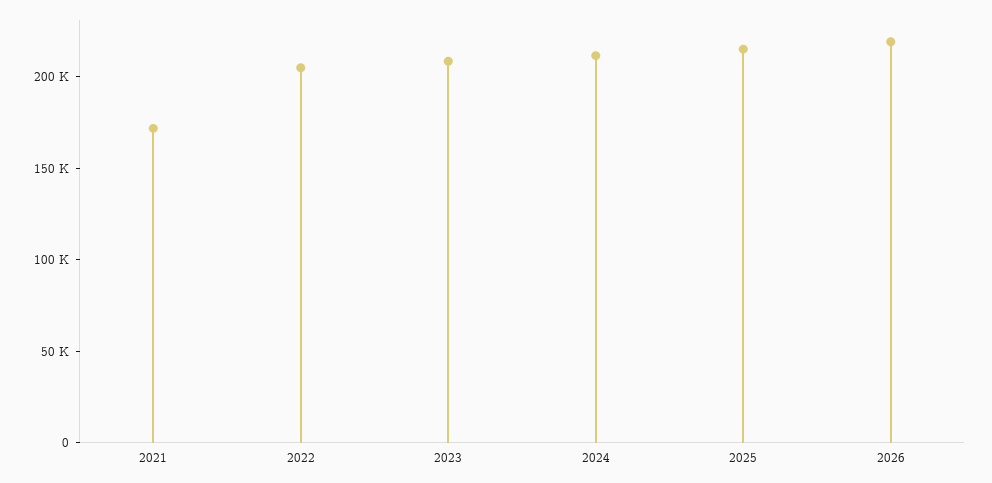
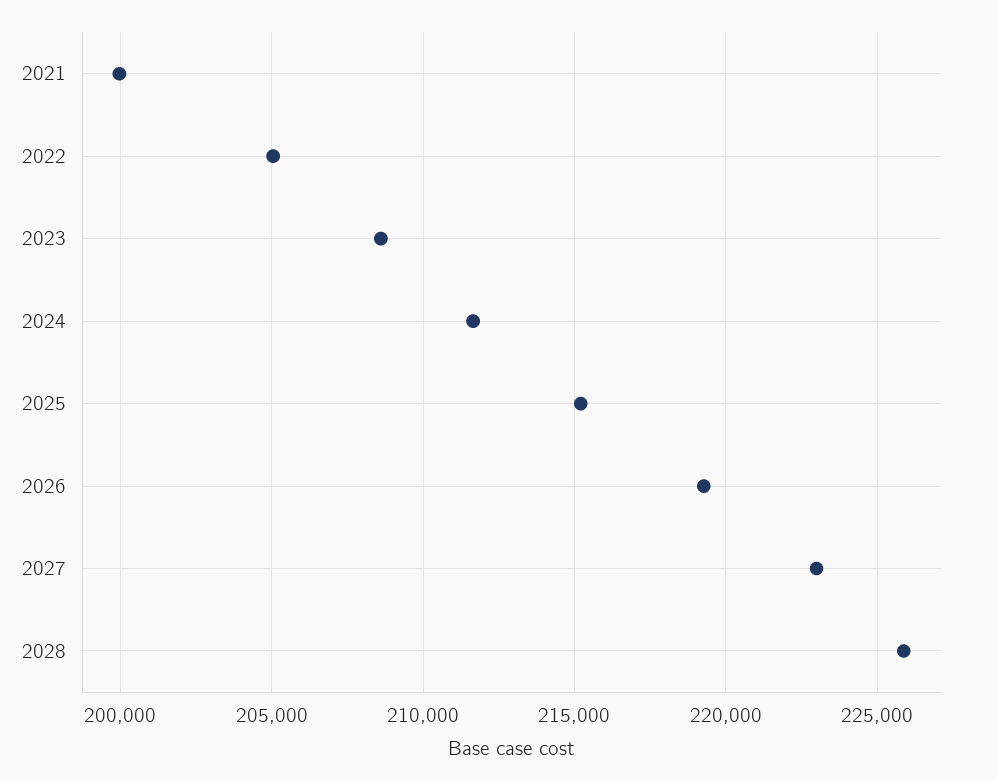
2021: 170000 -> 200000
2027: none -> 223000
2028: none -> 226000

